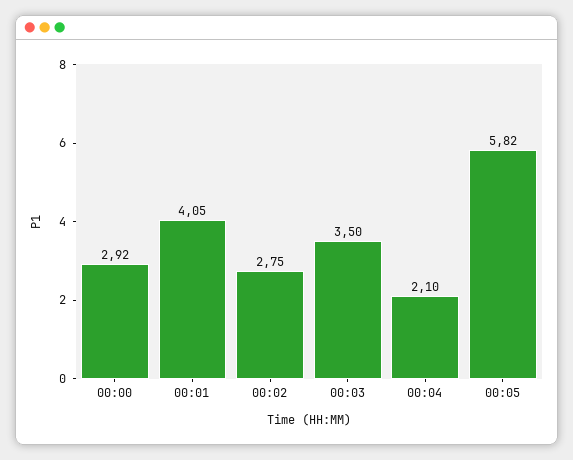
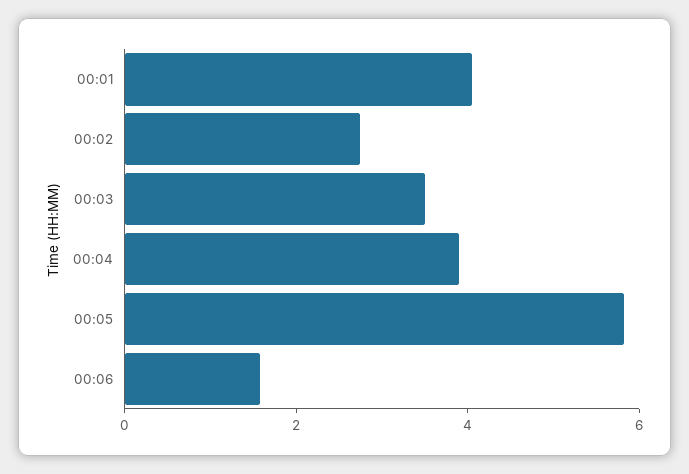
00:00: 2.92 -> none
00:04: 2.1 -> 4
00:06: none -> 1.5

